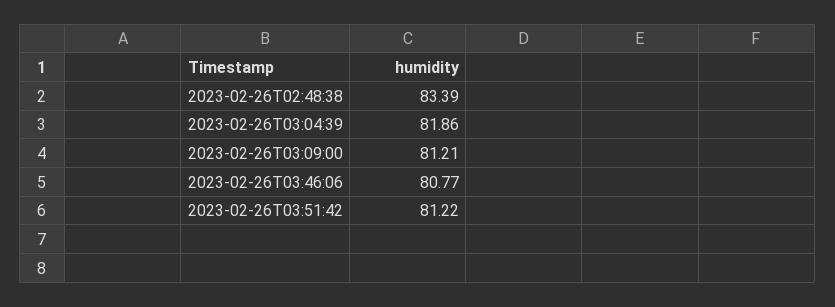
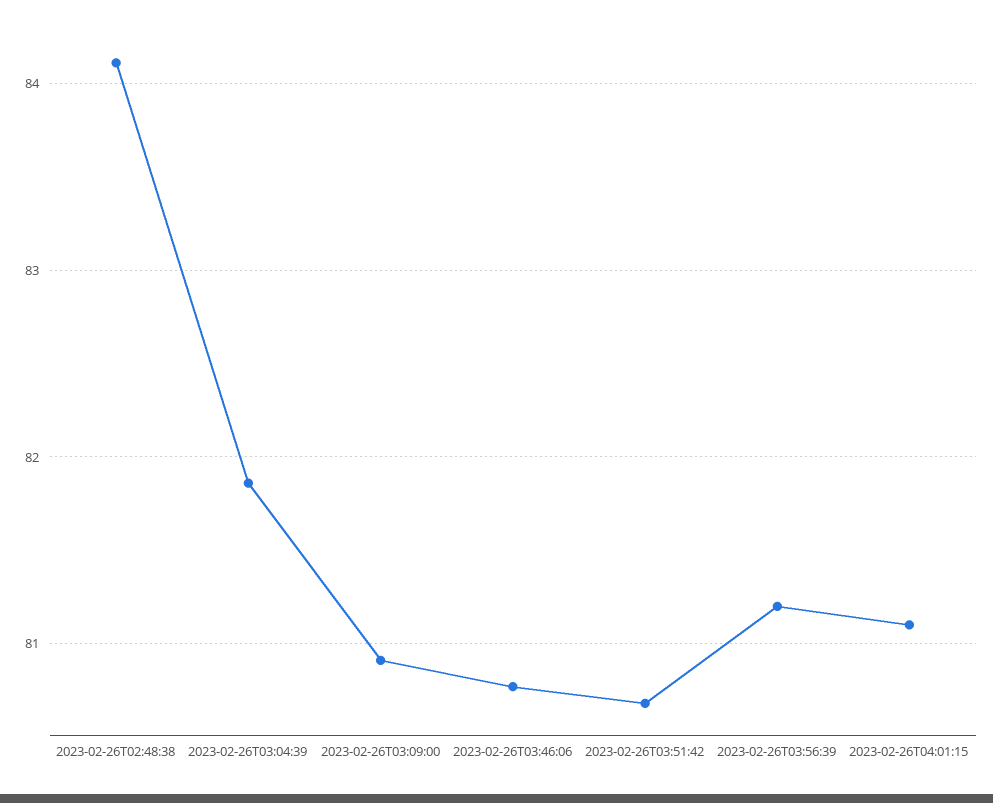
2023-02-26T02:48:38: 83.39 -> 84.1
2023-02-26T03:09:00: 81.21 -> 80.9
2023-02-26T03:51:42: 81.22 -> 80.7
2023-02-26T03:56:39: none -> 81.2
2023-02-26T04:01:15: none -> 81.1

